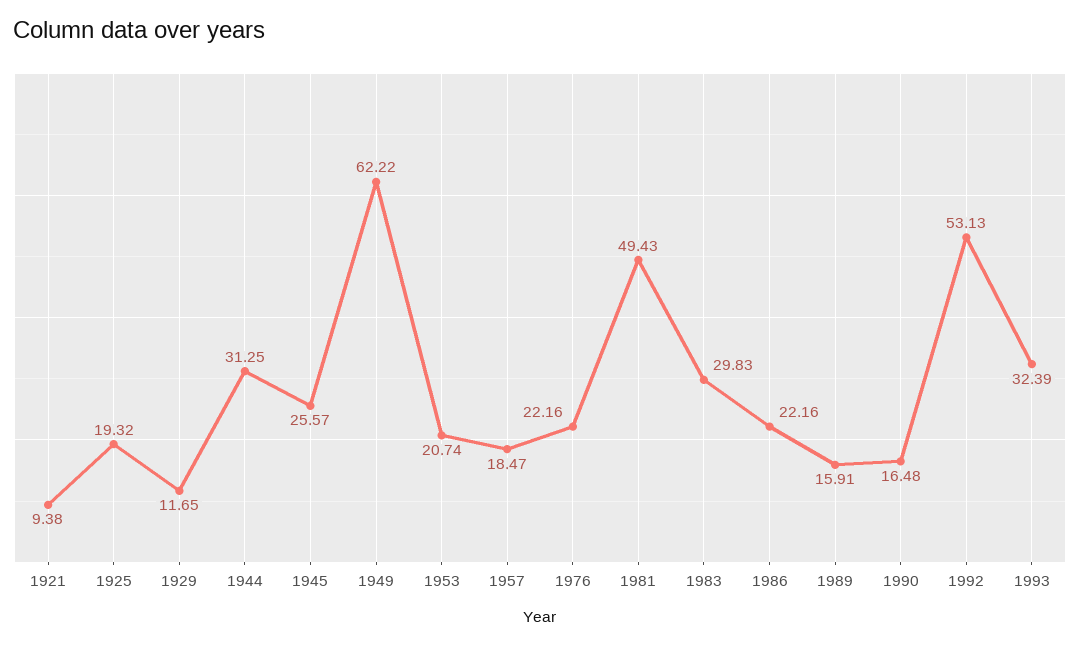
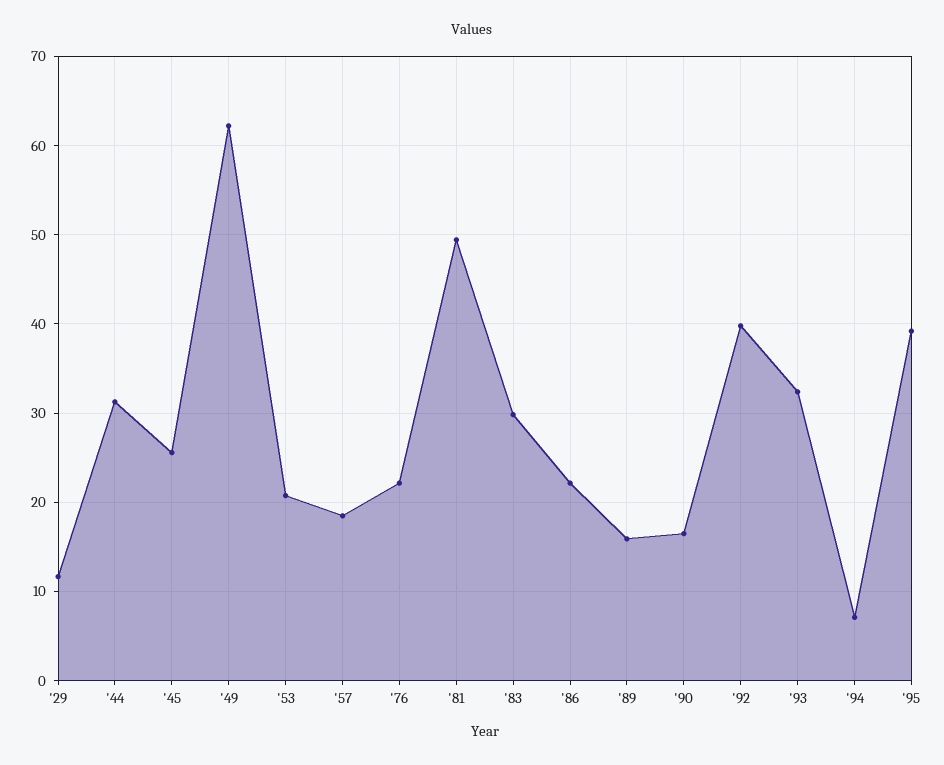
1921: 9.38 -> none
1925: 19.32 -> none
1992: 53.13 -> 40
'94: none -> 7
'95: none -> 39

